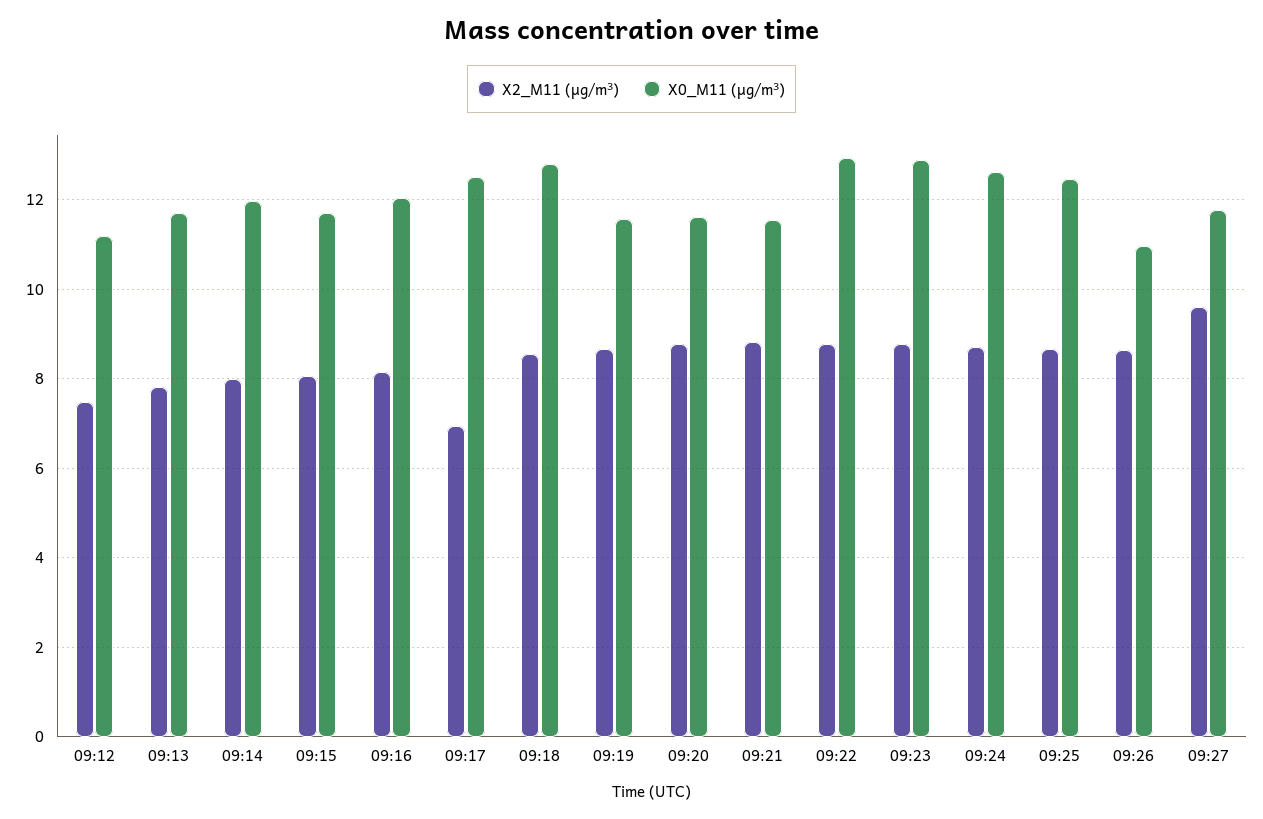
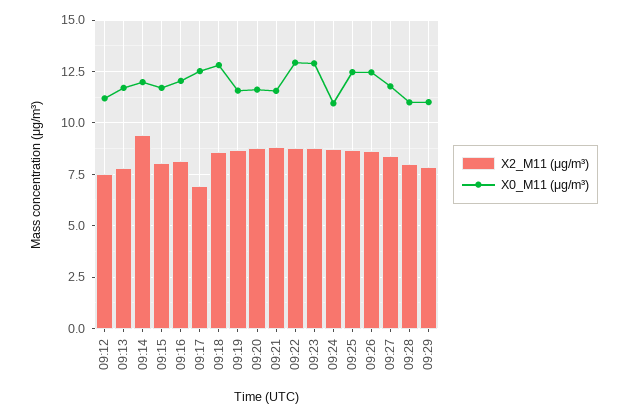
X2_M11 (μg/m³), 09:14: 8 -> 9.5
X0_M11 (μg/m³), 09:24: 12.6 -> 11
X0_M11 (μg/m³), 09:26: 11 -> 12.5
X2_M11 (μg/m³), 09:27: 9.6 -> 8.5
X2_M11 (μg/m³), 09:28: none -> 8
X0_M11 (μg/m³), 09:28: none -> 11
X2_M11 (μg/m³), 09:29: none -> 8
X0_M11 (μg/m³), 09:29: none -> 11

